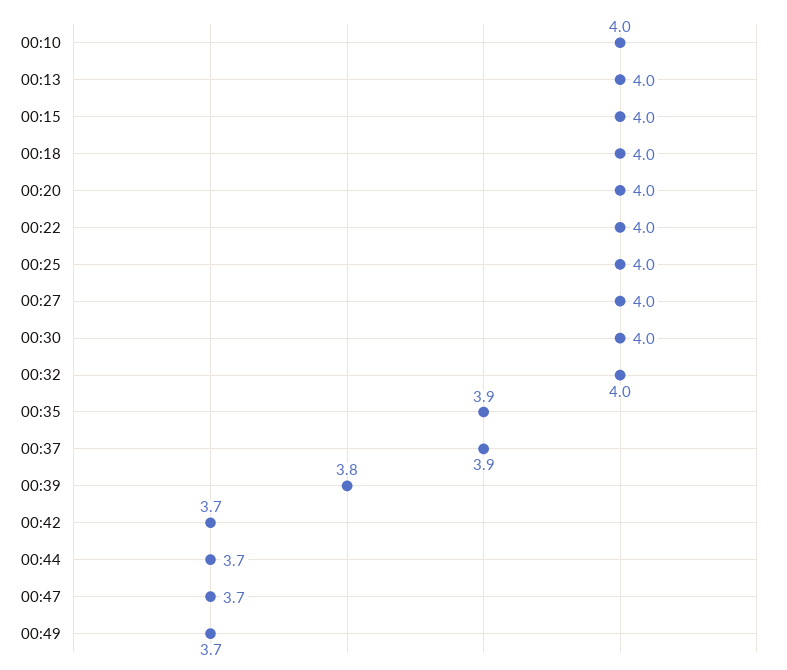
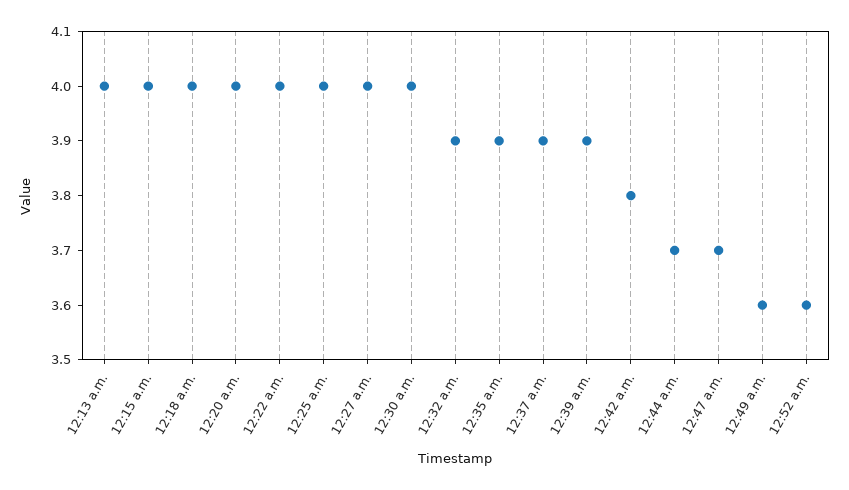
00:10: 4 -> none
00:32: 4 -> 3.9
00:39: 3.8 -> 3.9
00:42: 3.7 -> 3.8
00:49: 3.7 -> 3.6
12:52 a.m.: none -> 3.6

